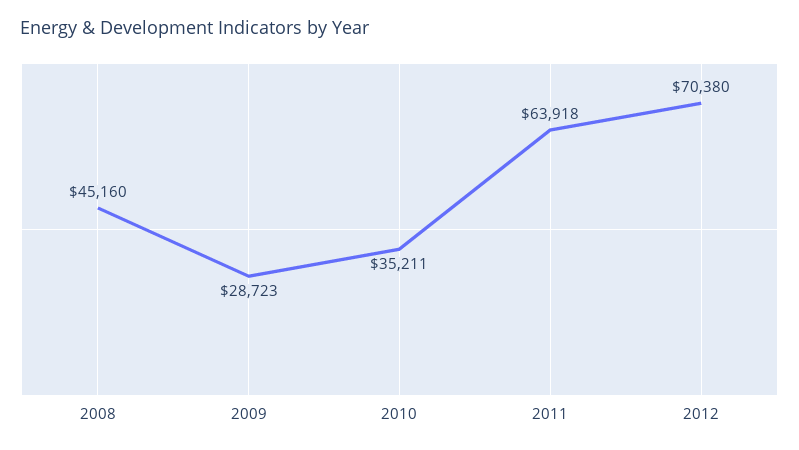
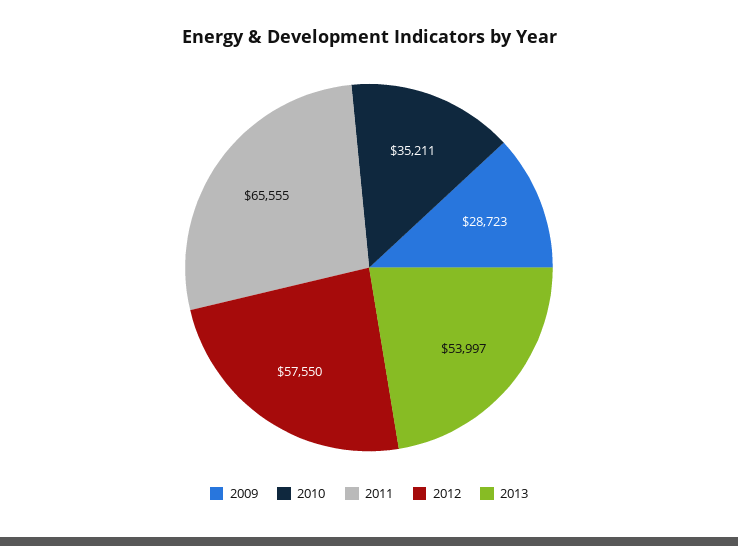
2008: 45160 -> none
2011: 63918 -> 65555
2012: 70380 -> 57550
2013: none -> 53997

